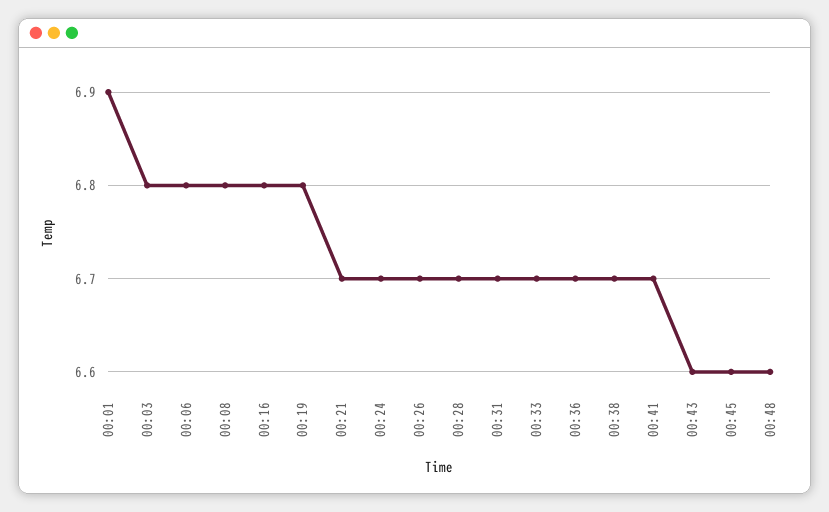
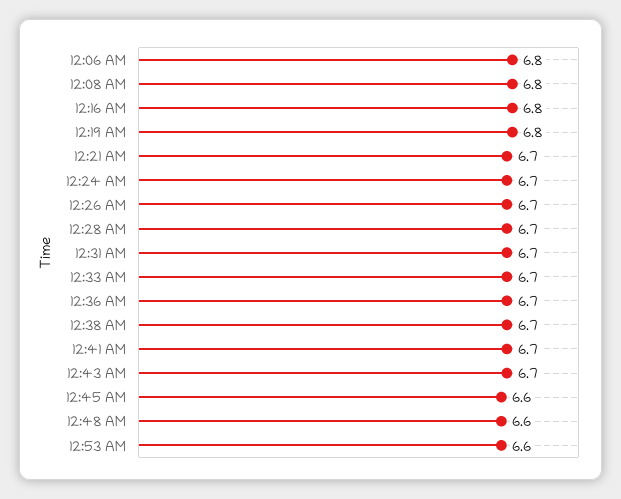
00:01: 6.9 -> none
00:03: 6.8 -> none
00:43: 6.6 -> 6.7
12:53 AM: none -> 6.6

